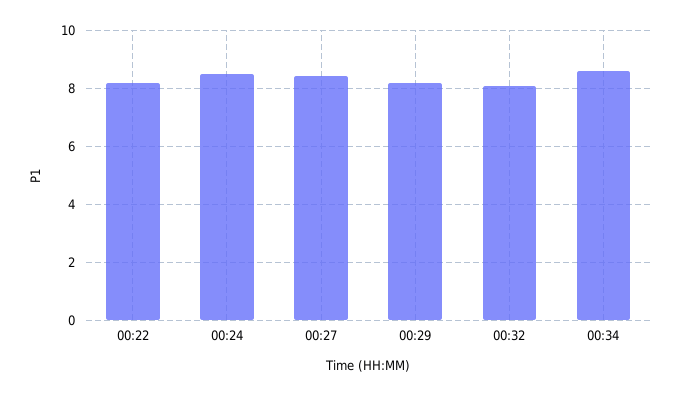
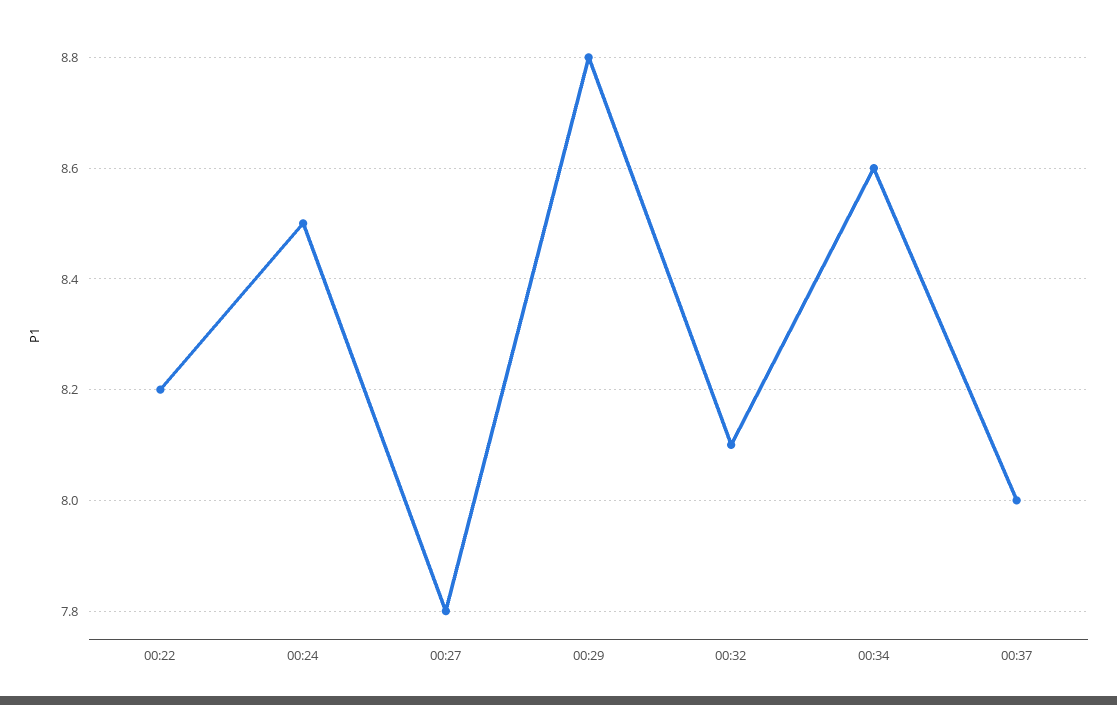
00:27: 8.5 -> 7.8
00:29: 8.25 -> 8.8
00:37: none -> 8

